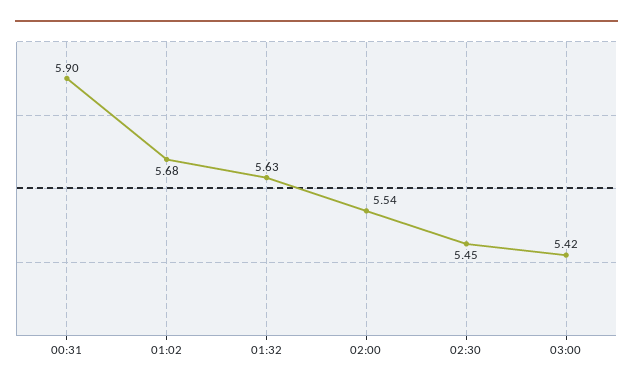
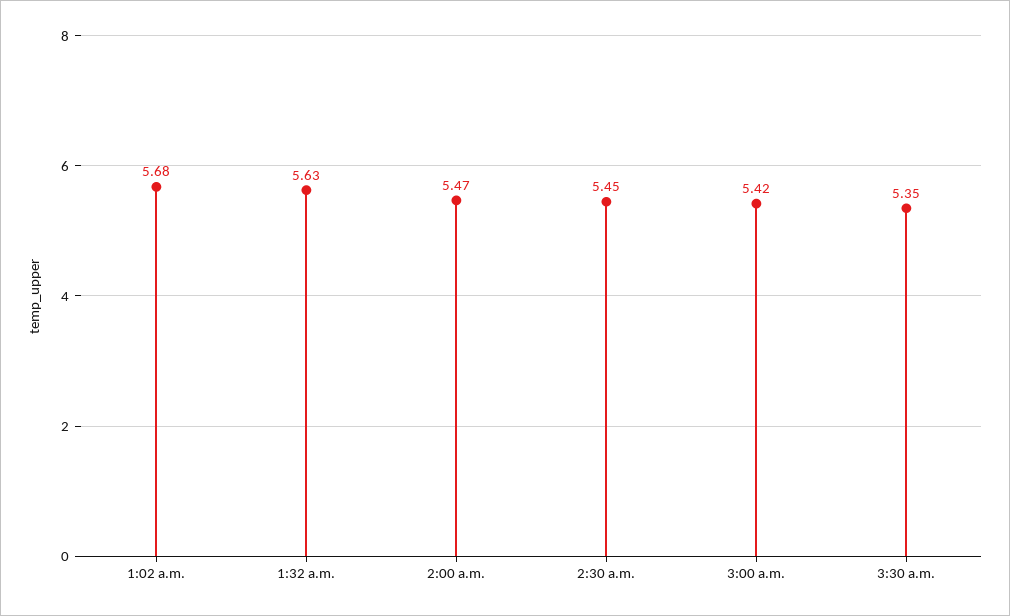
00:31: 5.9 -> none
02:00: 5.54 -> 5.47
3:30 a.m.: none -> 5.35

